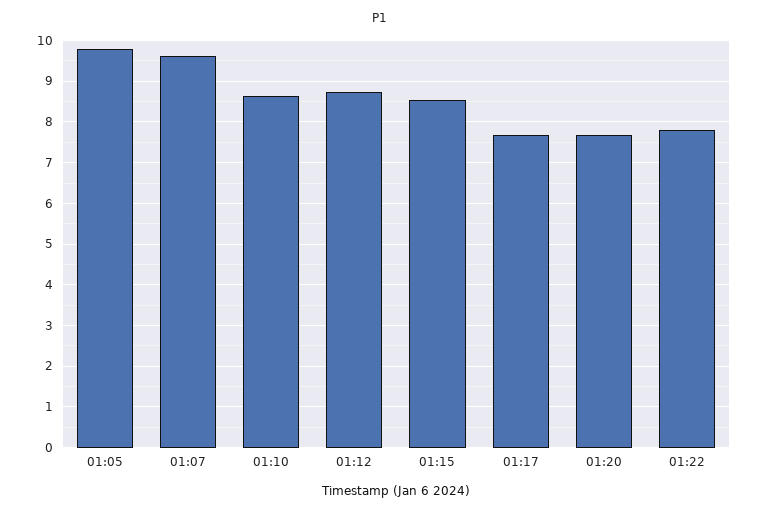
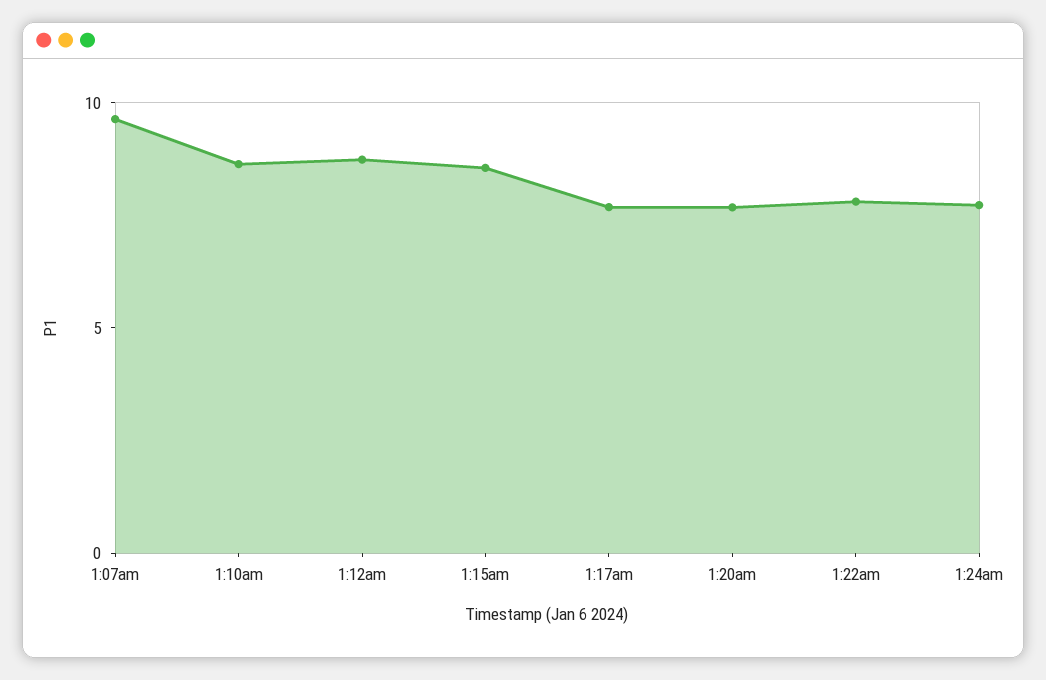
01:05: 9.8 -> none
1:24am: none -> 8

